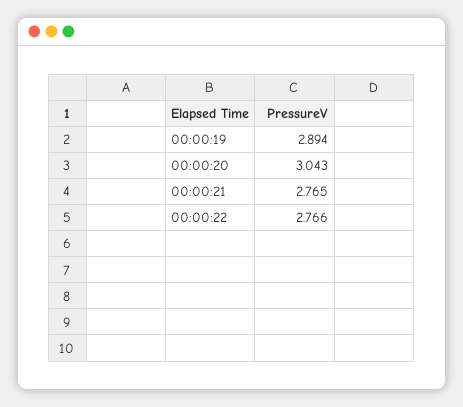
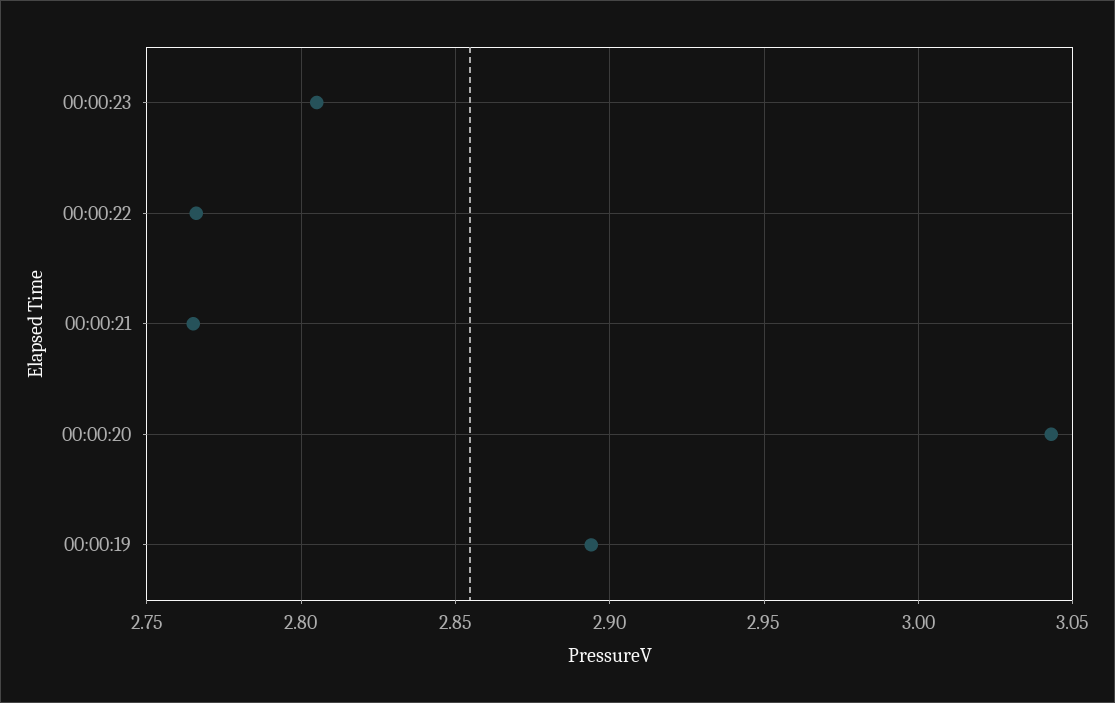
00:00:23: none -> 2.805

